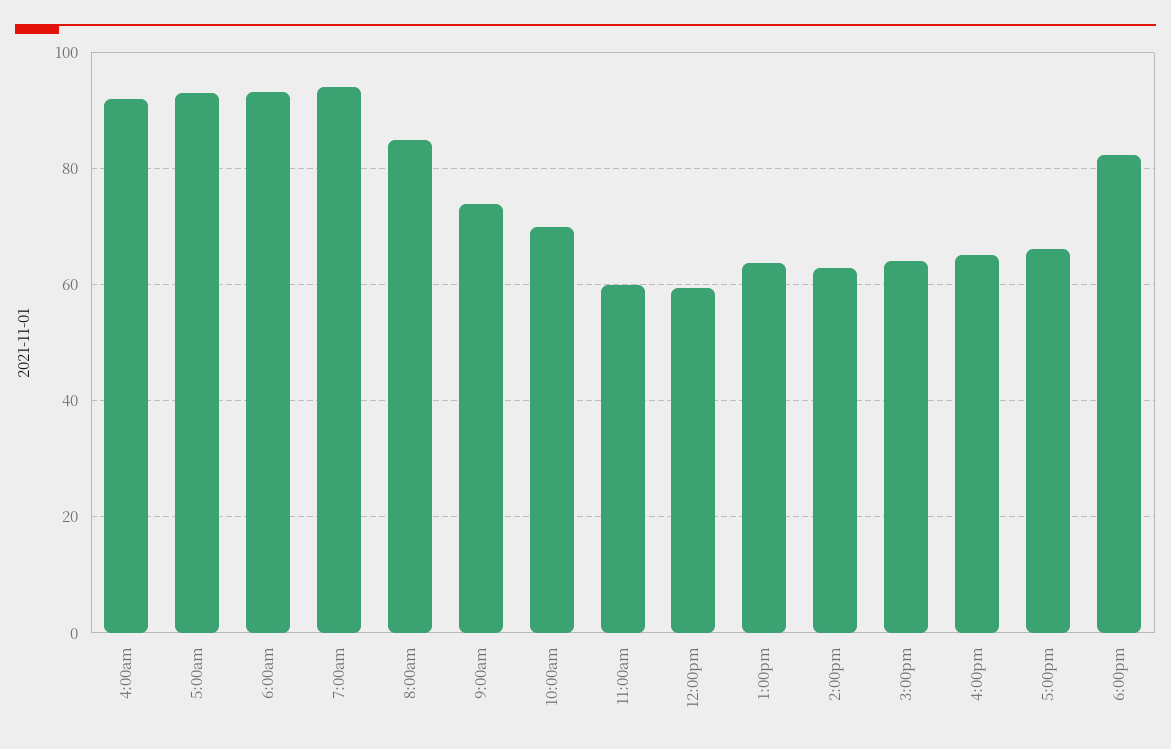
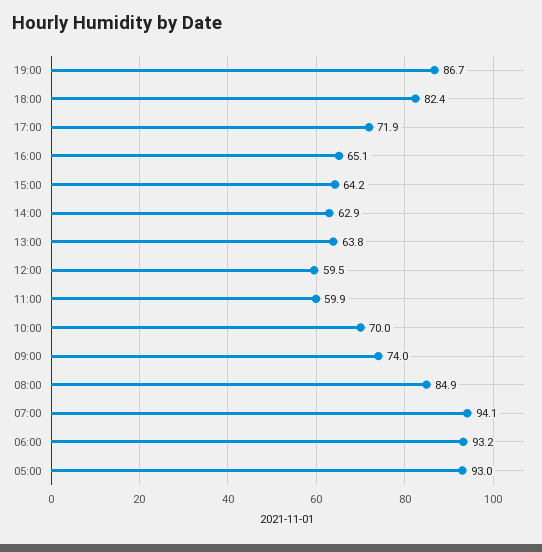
4:00am: 92 -> none
5:00pm: 66 -> 71.9
19:00: none -> 86.7

